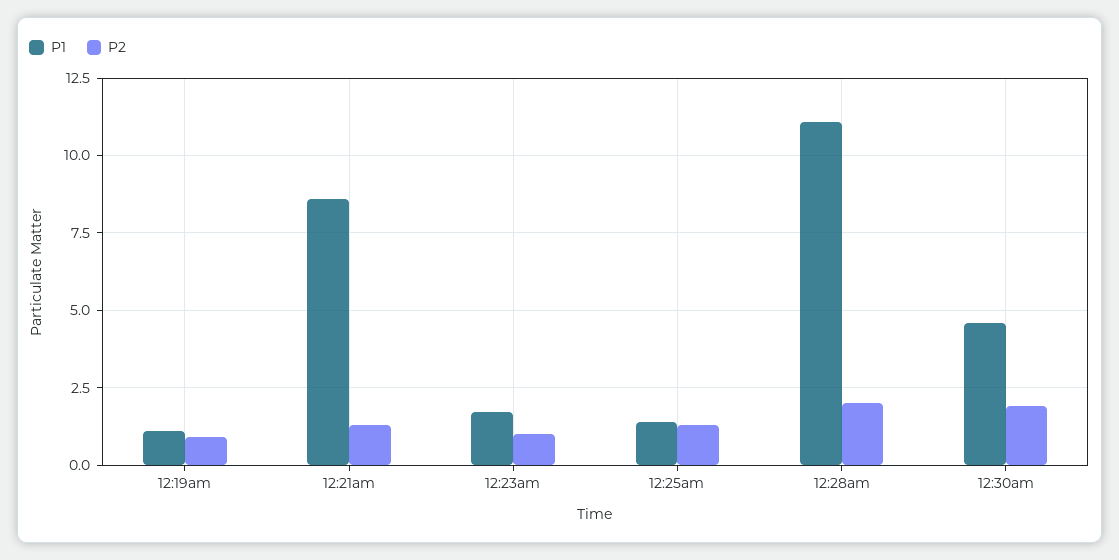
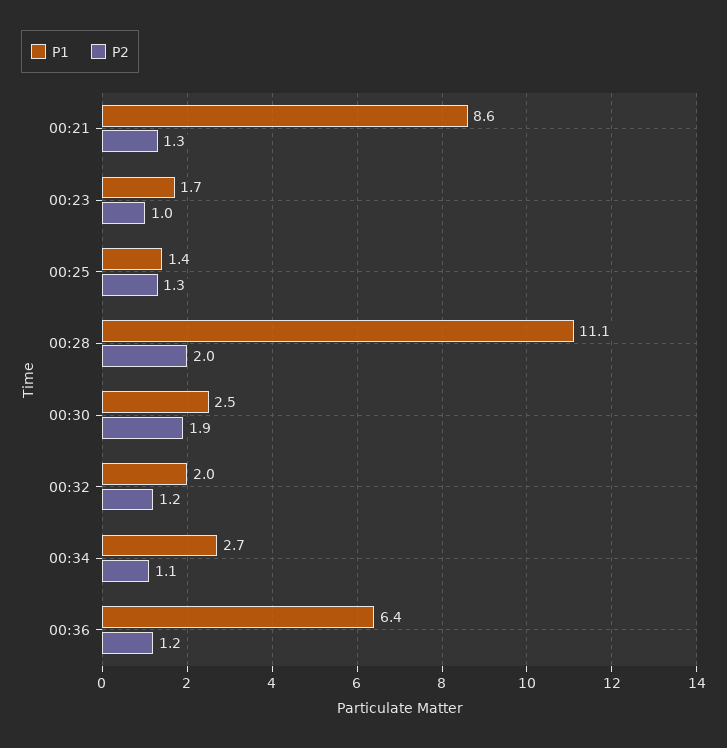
P1, 12:19am: 1 -> none
P2, 12:19am: 1 -> none
P1, 12:30am: 4.5 -> 2.5
P1, 00:32: none -> 2
P2, 00:32: none -> 1.2
P1, 00:34: none -> 2.7
P2, 00:34: none -> 1.1
P1, 00:36: none -> 6.4
P2, 00:36: none -> 1.2

